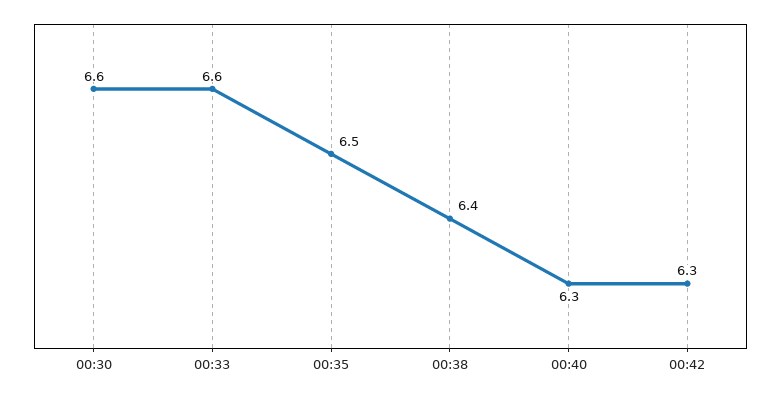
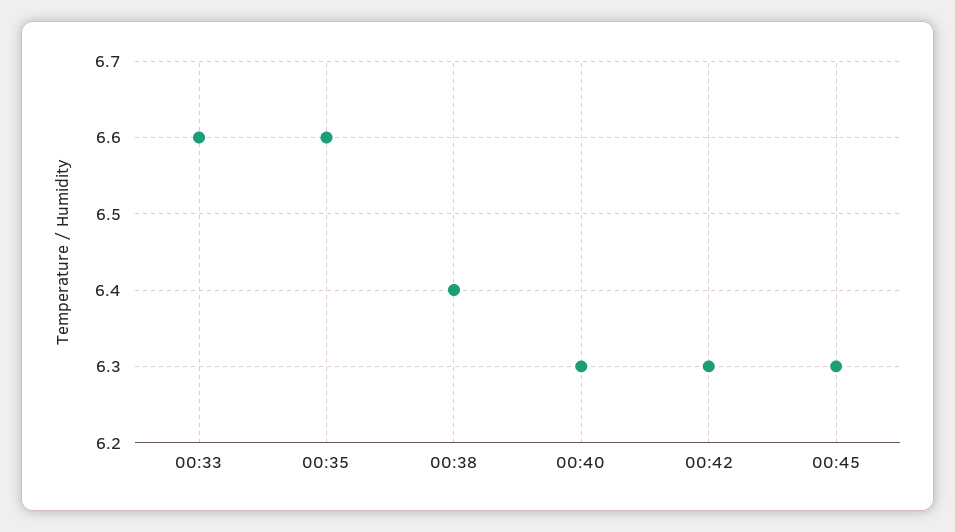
00:30: 6.6 -> none
00:35: 6.5 -> 6.6
00:45: none -> 6.3

